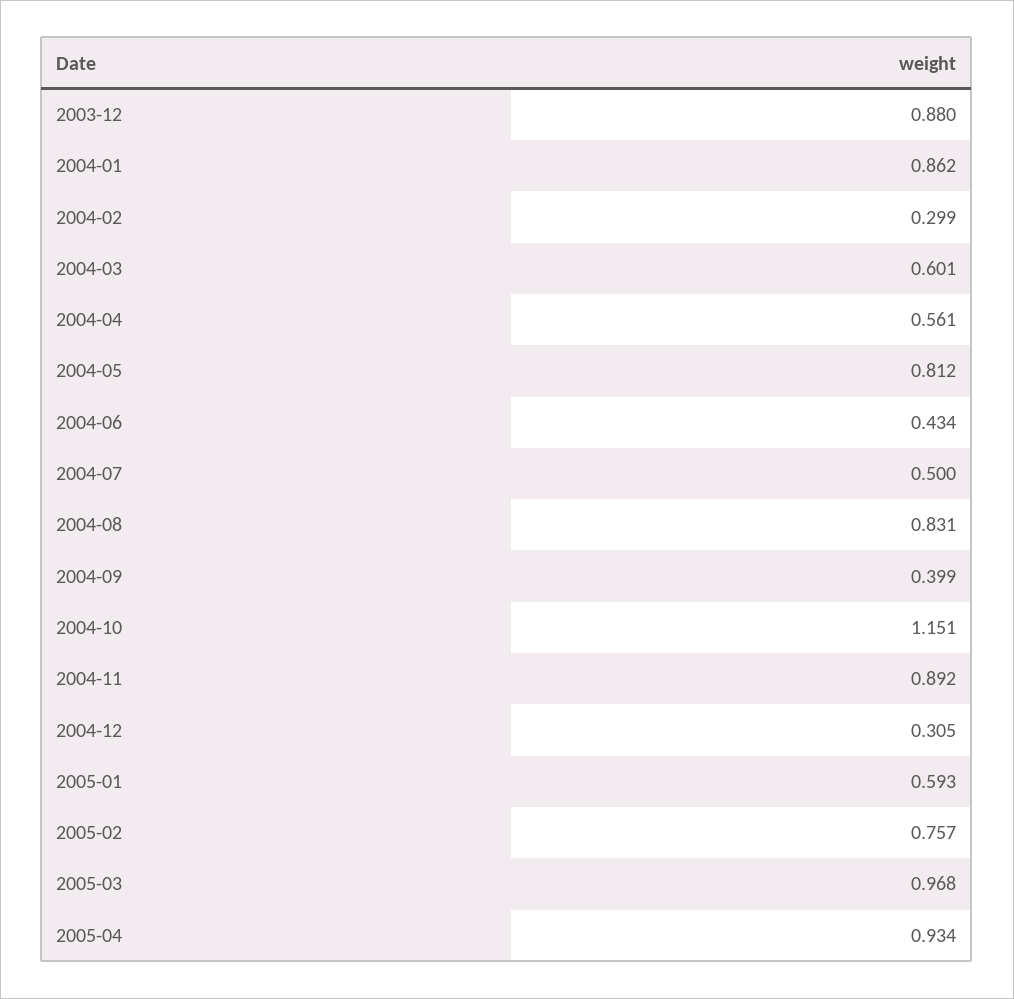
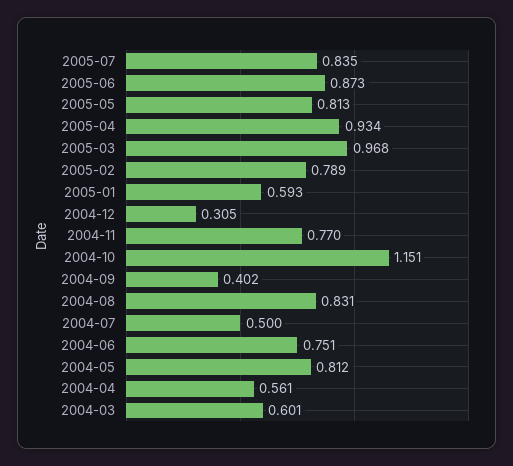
2003-12: 0.88 -> none
2004-01: 0.862 -> none
2004-02: 0.299 -> none
2004-06: 0.434 -> 0.751
2004-09: 0.399 -> 0.402
2004-11: 0.892 -> 0.77
2005-02: 0.757 -> 0.789
2005-07: none -> 0.835
2005-06: none -> 0.873
2005-05: none -> 0.813

